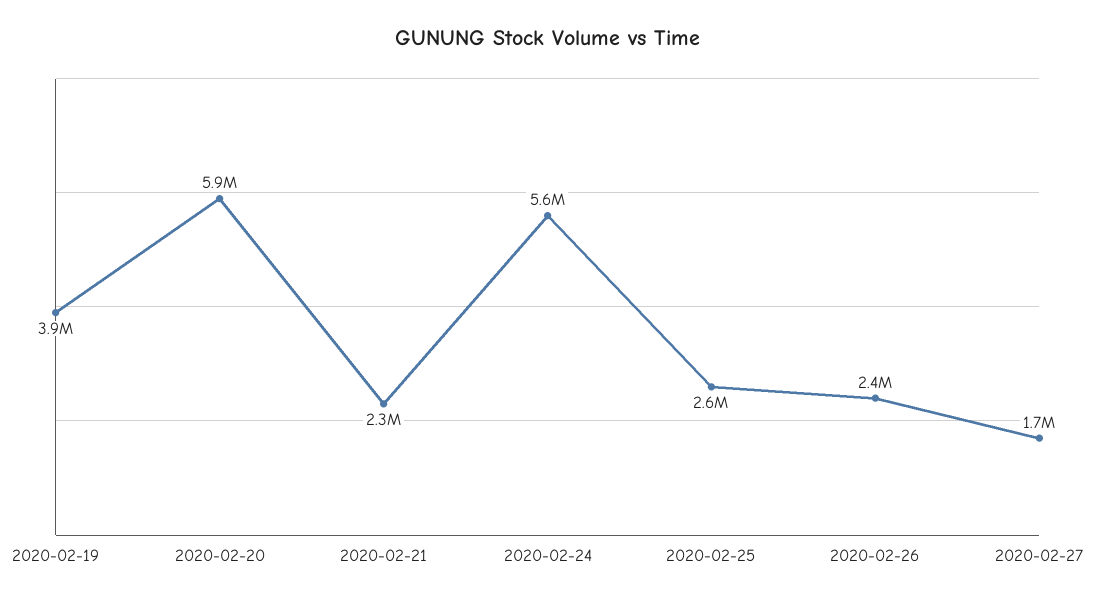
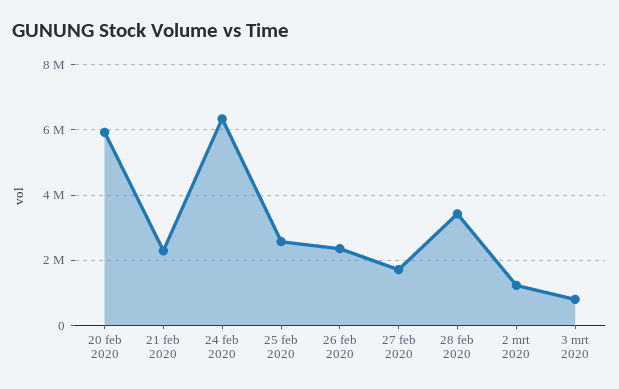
2020-02-19: 3900000 -> none
2020-02-24: 5600000 -> 6400000
28 feb 2020: none -> 3400000
2 mrt 2020: none -> 1200000
3 mrt 2020: none -> 800000

